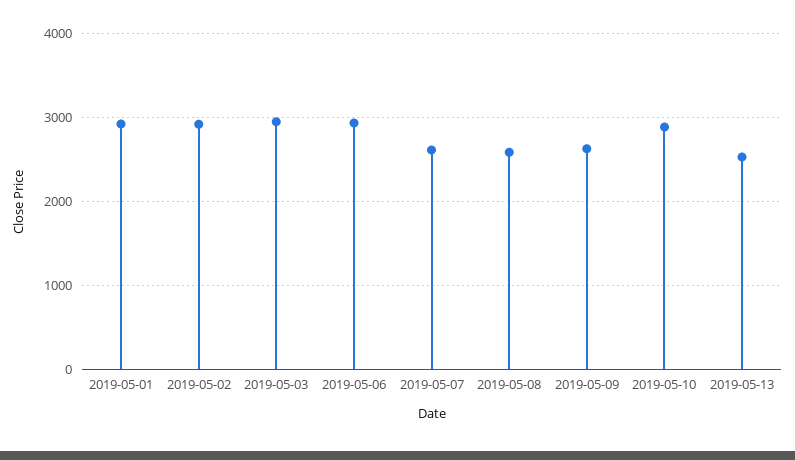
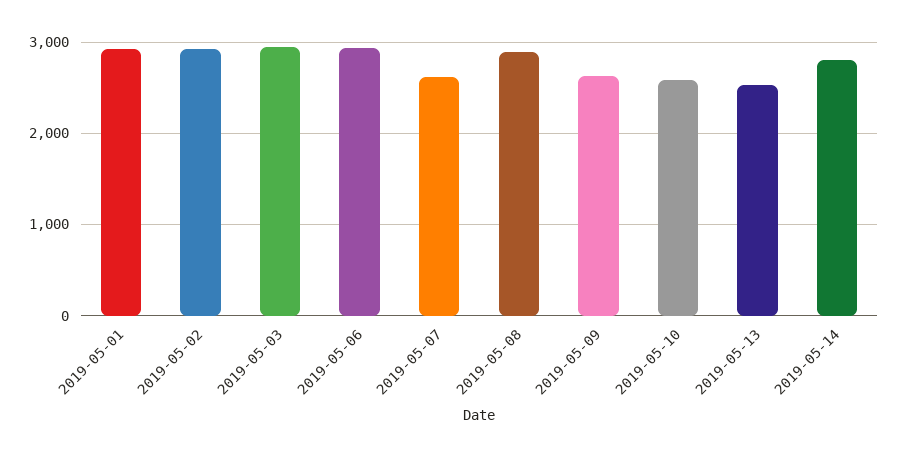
2019-05-08: 2600 -> 2900
2019-05-10: 2900 -> 2600
2019-05-14: none -> 2800

